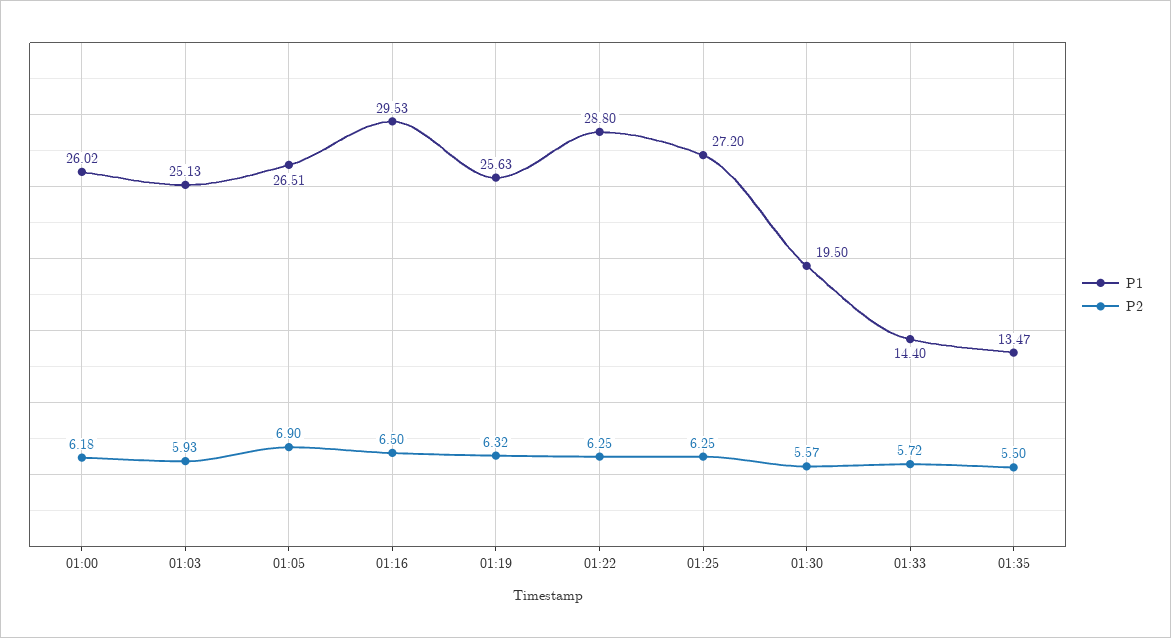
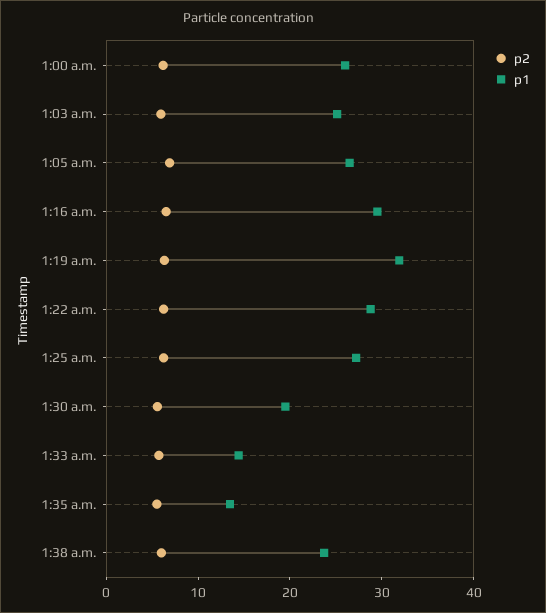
P1, 01:19: 25.63 -> 32
P2, 1:38 a.m.: none -> 6
P1, 1:38 a.m.: none -> 24

